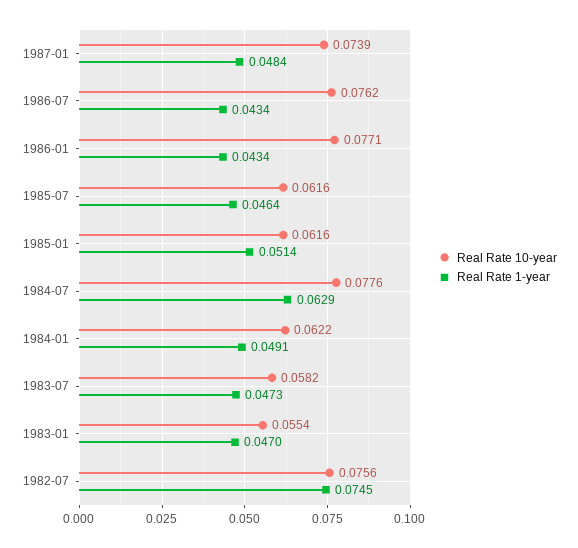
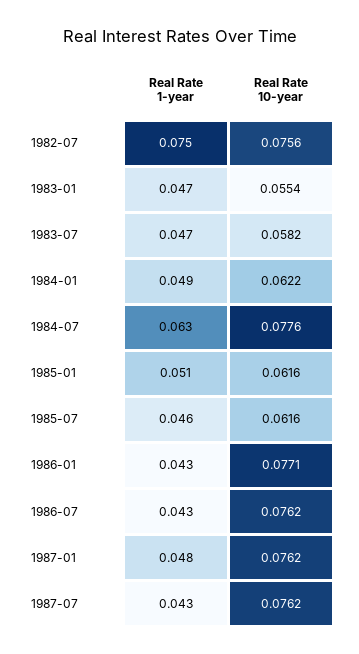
Real Rate 10-year, 1987-01: 0.0739 -> 0.0762
Real Rate 1-year, 1987-07: none -> 0.043
Real Rate 10-year, 1987-07: none -> 0.0762

